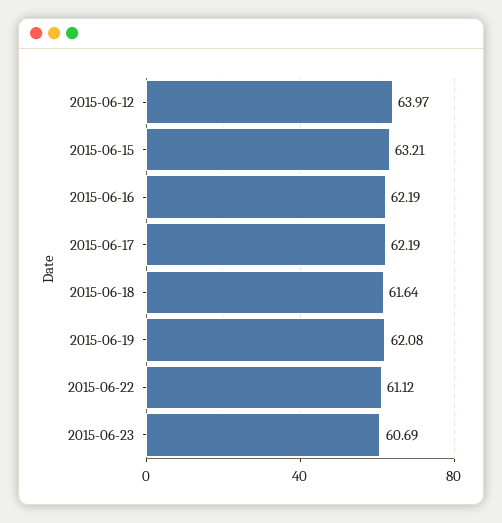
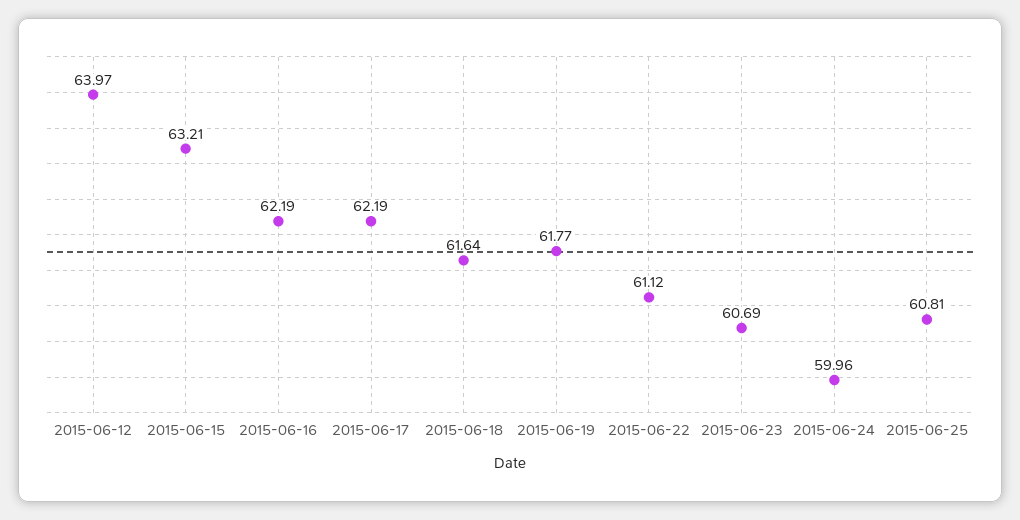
2015-06-19: 62.08 -> 61.77
2015-06-24: none -> 59.96
2015-06-25: none -> 60.81

